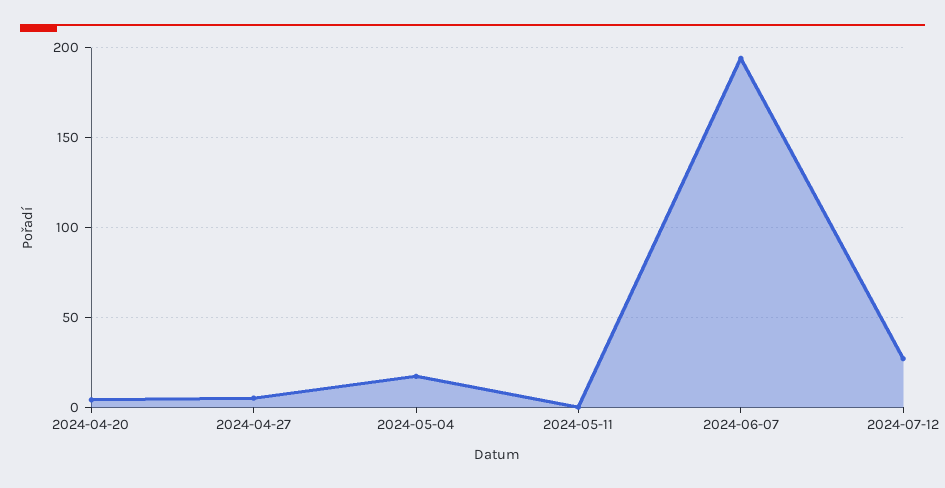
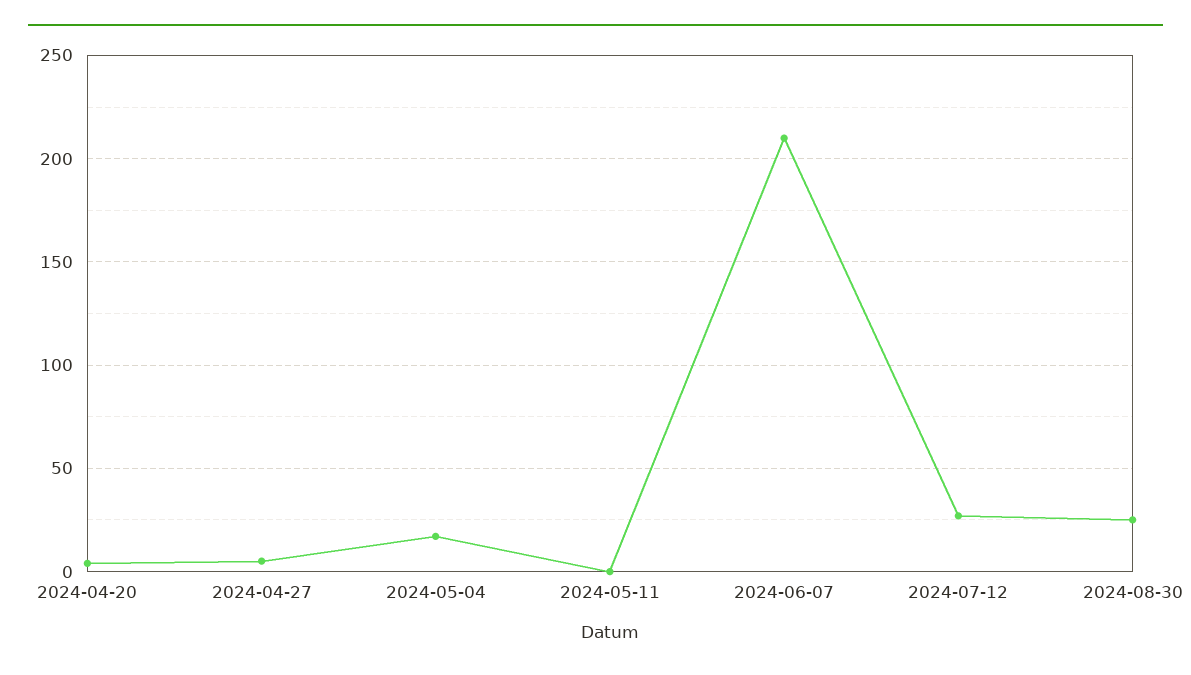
2024-06-07: 195 -> 210
2024-08-30: none -> 25

